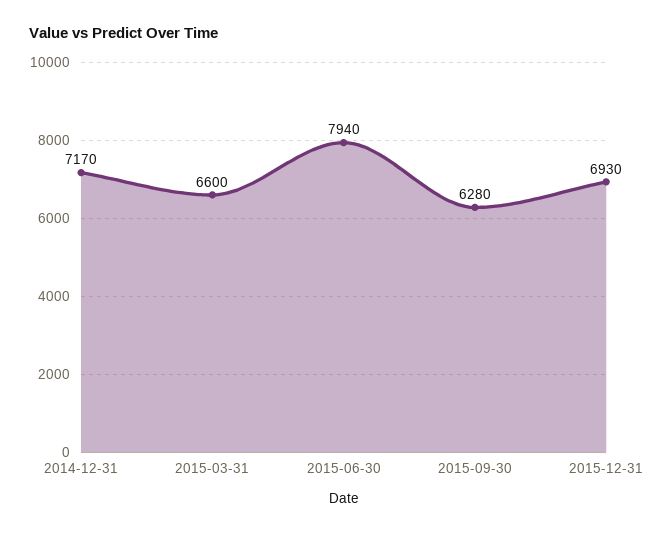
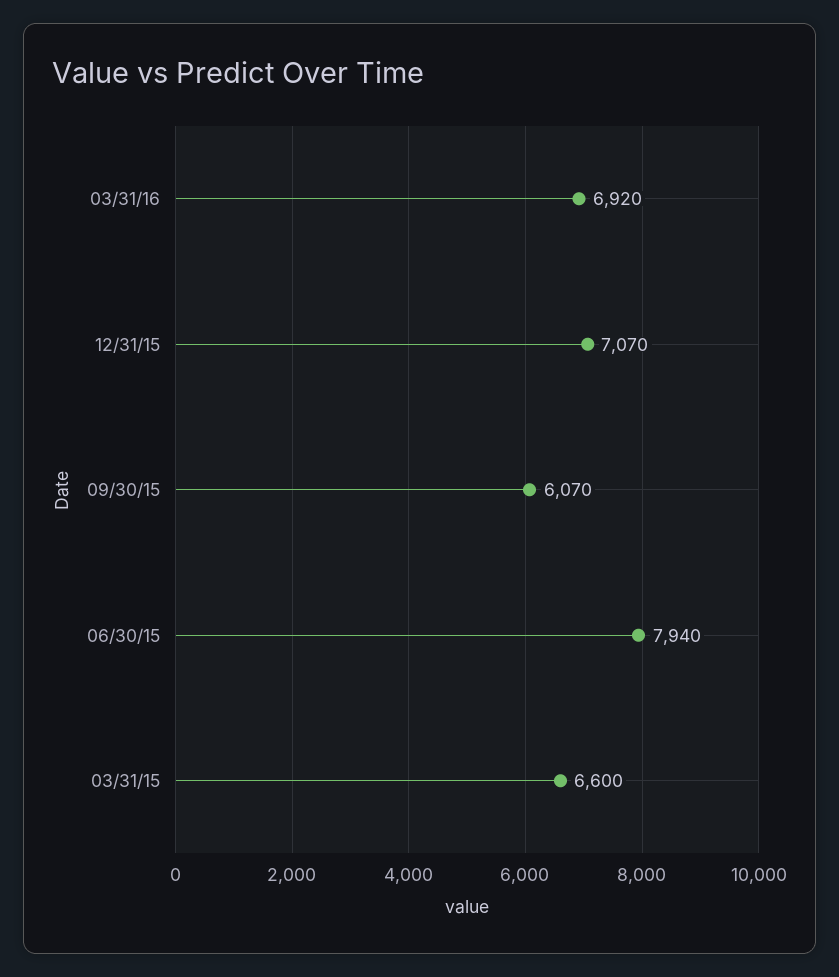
2014-12-31: 7170 -> none
2015-09-30: 6280 -> 6070
2015-12-31: 6930 -> 7070
03/31/16: none -> 6920

